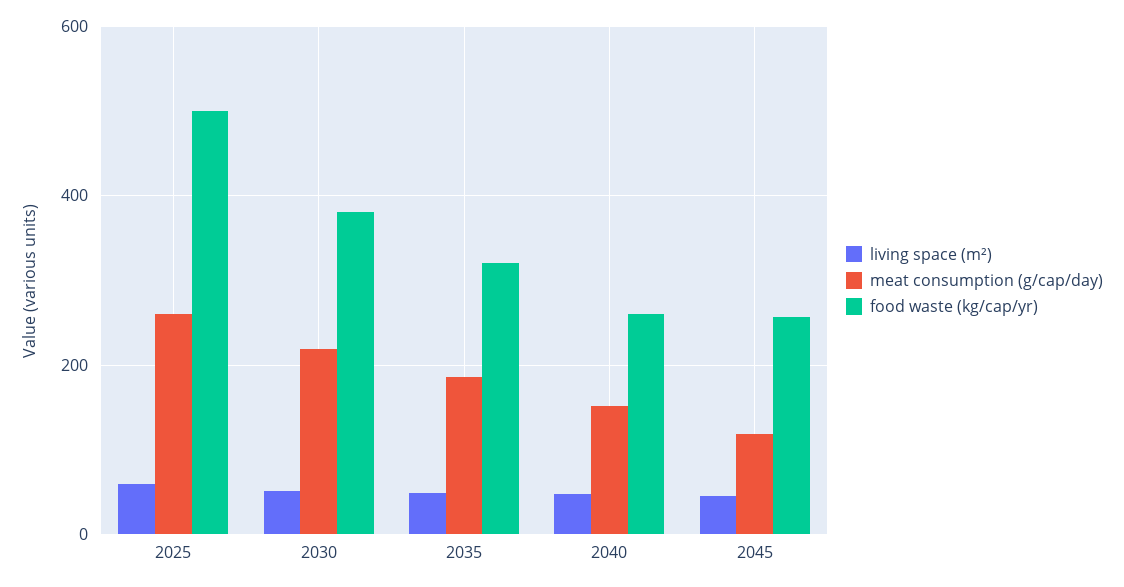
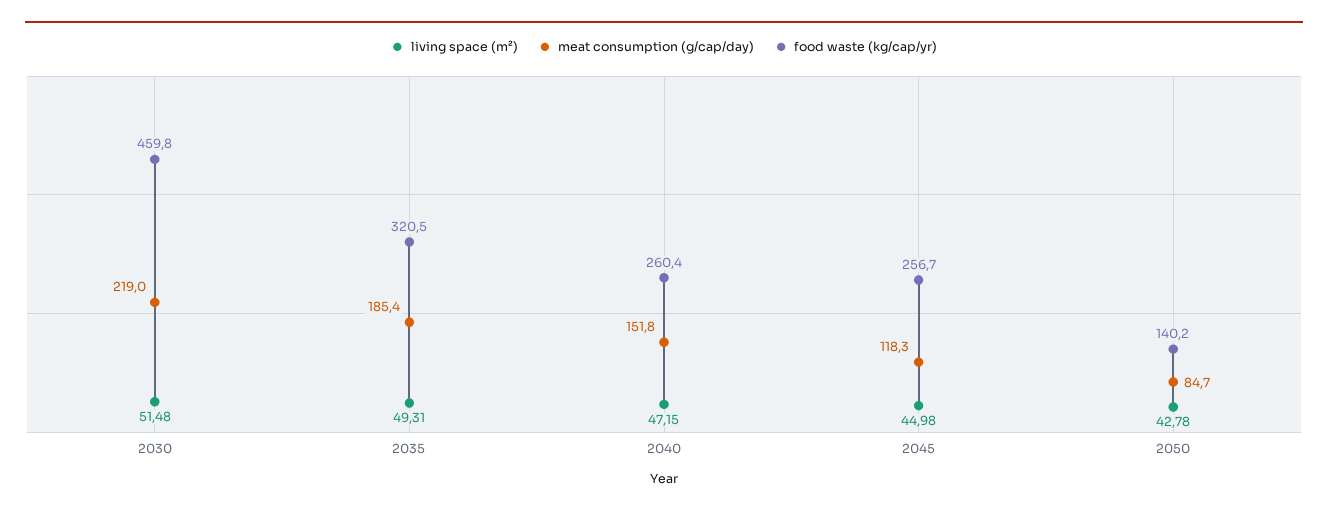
living space (m²), 2025: 60 -> none
meat consumption (g/cap/day), 2025: 260 -> none
food waste (kg/cap/yr), 2025: 500 -> none
food waste (kg/cap/yr), 2030: 380 -> 459.8
living space (m²), 2050: none -> 42.78
meat consumption (g/cap/day), 2050: none -> 84.7
food waste (kg/cap/yr), 2050: none -> 140.2

